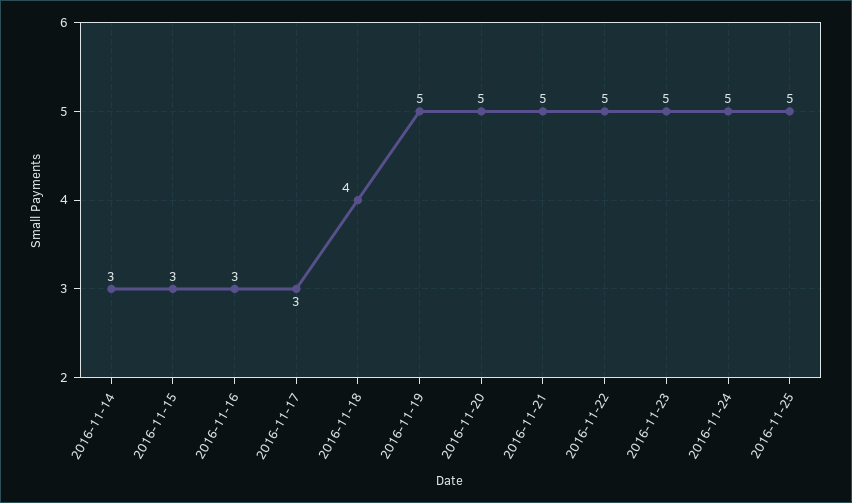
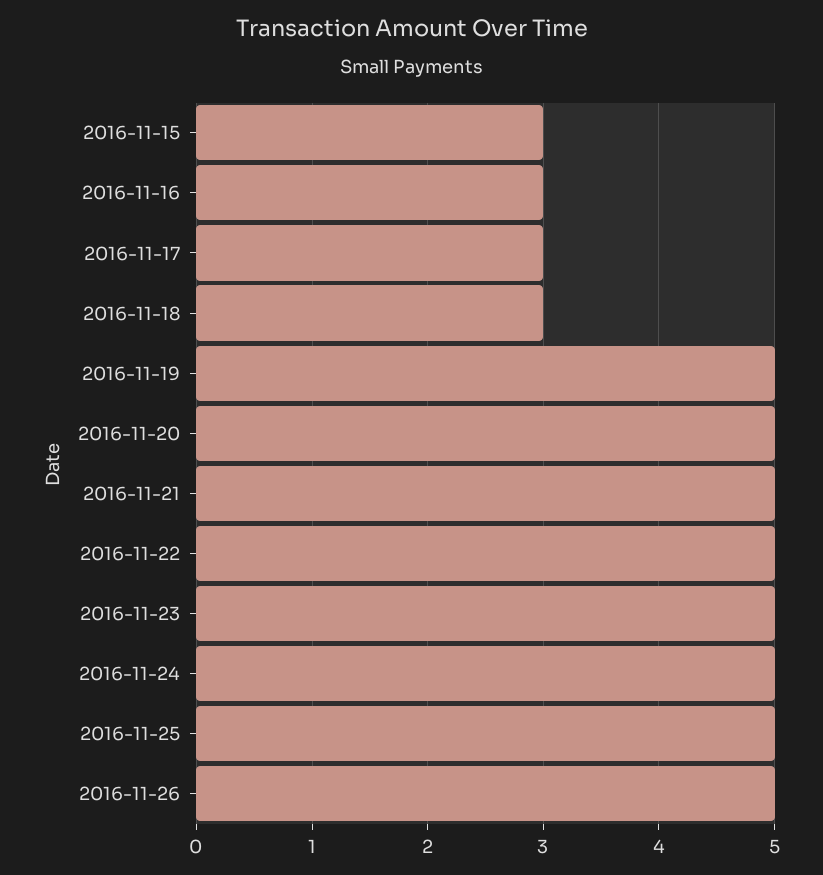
2016-11-14: 3 -> none
2016-11-18: 4 -> 3
2016-11-26: none -> 5

